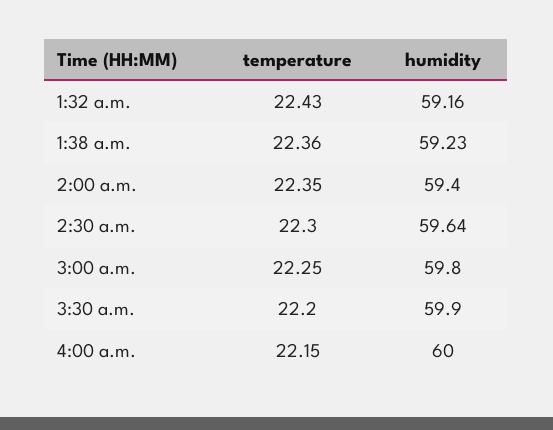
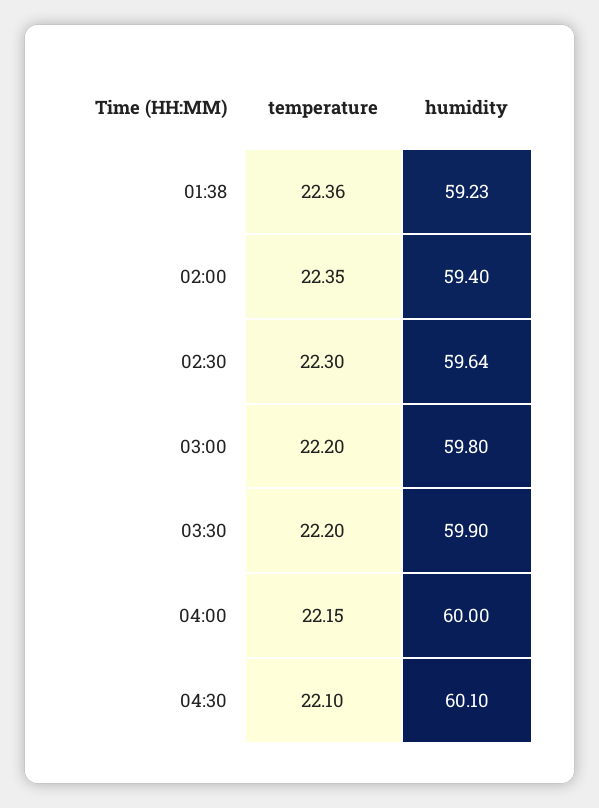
temperature, 1:32 a.m.: 22.43 -> none
humidity, 1:32 a.m.: 59.16 -> none
temperature, 3:00 a.m.: 22.25 -> 22.2
temperature, 04:30: none -> 22.1
humidity, 04:30: none -> 60.1

